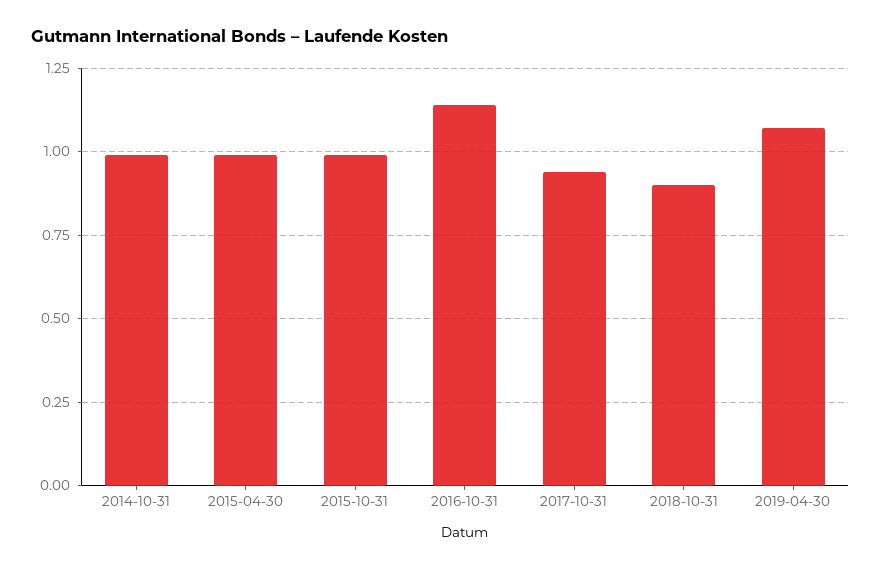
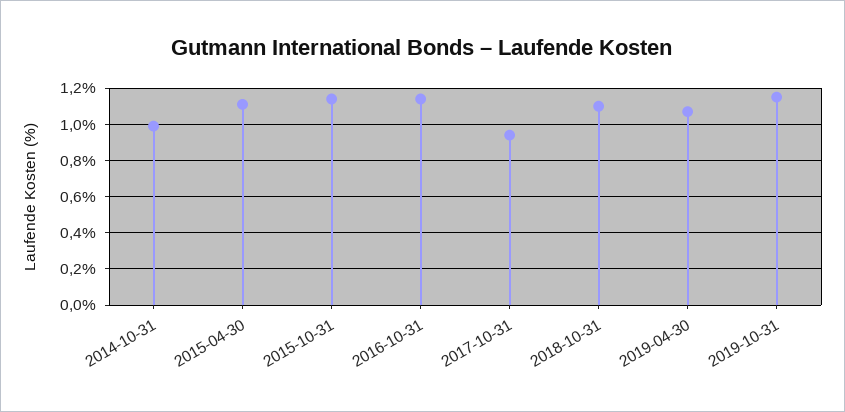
2015-04-30: 1 -> 1.1
2015-10-31: 1 -> 1.15
2018-10-31: 0.9 -> 1.1
2019-10-31: none -> 1.15

